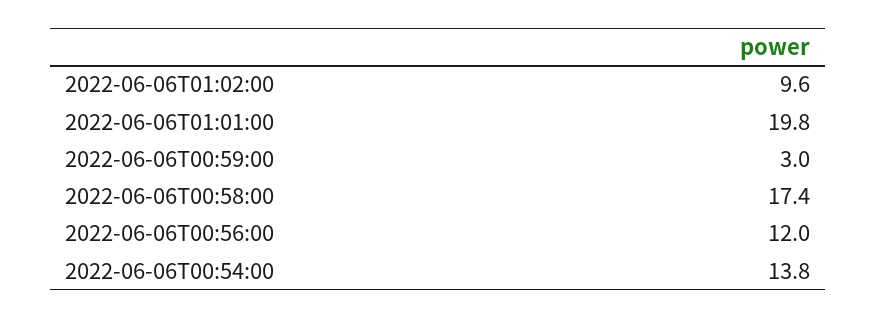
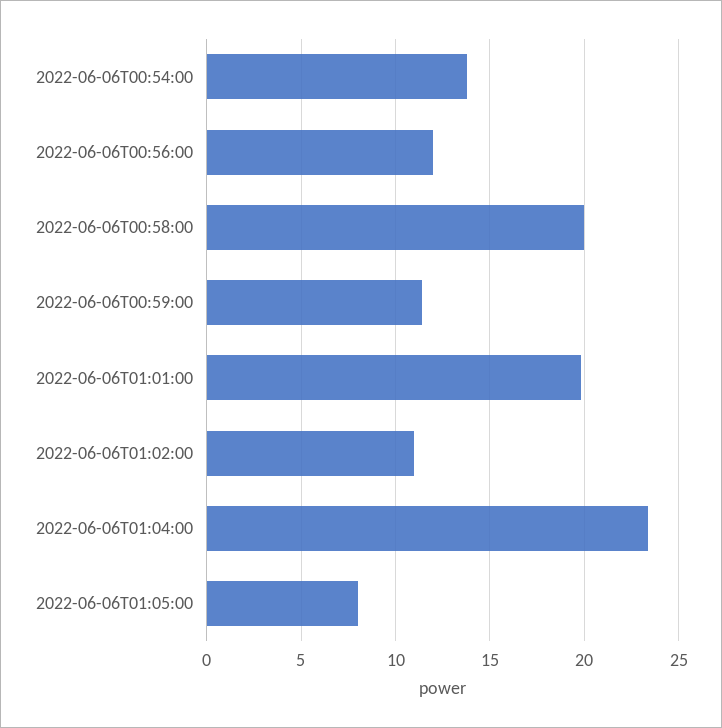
2022-06-06T01:02:00: 9.6 -> 11
2022-06-06T00:59:00: 3 -> 11.5
2022-06-06T00:58:00: 17.4 -> 20
2022-06-06T01:04:00: none -> 23.5
2022-06-06T01:05:00: none -> 8

